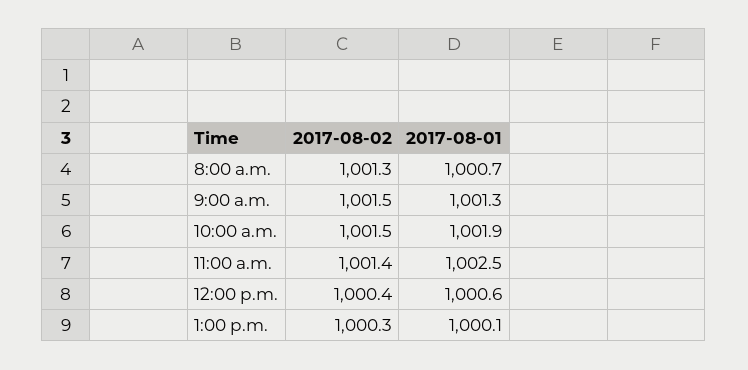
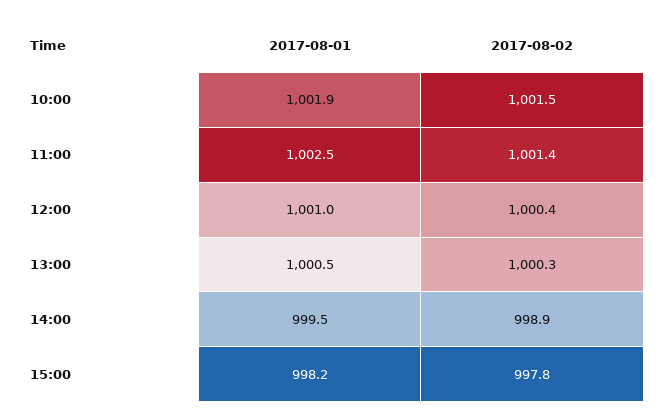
2017-08-02, 8:00 a.m.: 1001.3 -> none
2017-08-01, 8:00 a.m.: 1000.7 -> none
2017-08-02, 9:00 a.m.: 1001.5 -> none
2017-08-01, 9:00 a.m.: 1001.3 -> none
2017-08-01, 12:00 p.m.: 1000.6 -> 1001
2017-08-01, 1:00 p.m.: 1000.1 -> 1000.5
2017-08-01, 14:00: none -> 999.5
2017-08-02, 14:00: none -> 998.9
2017-08-01, 15:00: none -> 998.2
2017-08-02, 15:00: none -> 997.8

